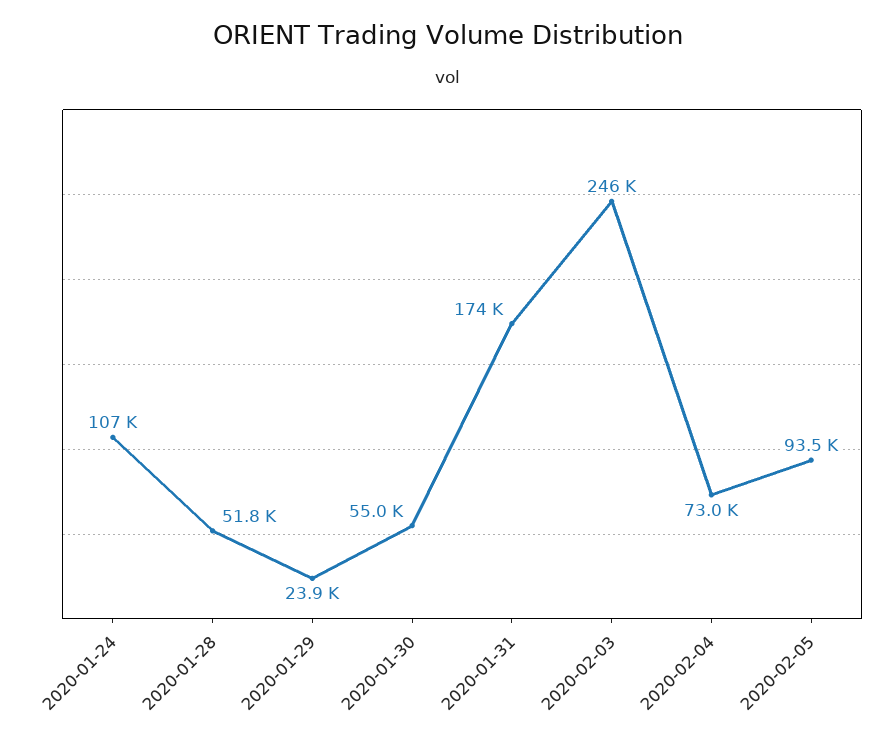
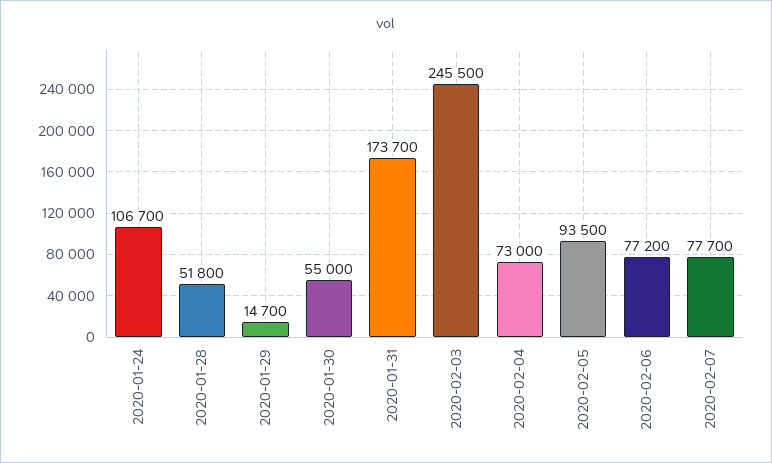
2020-01-29: 23900 -> 14700
2020-02-06: none -> 77200
2020-02-07: none -> 77700

